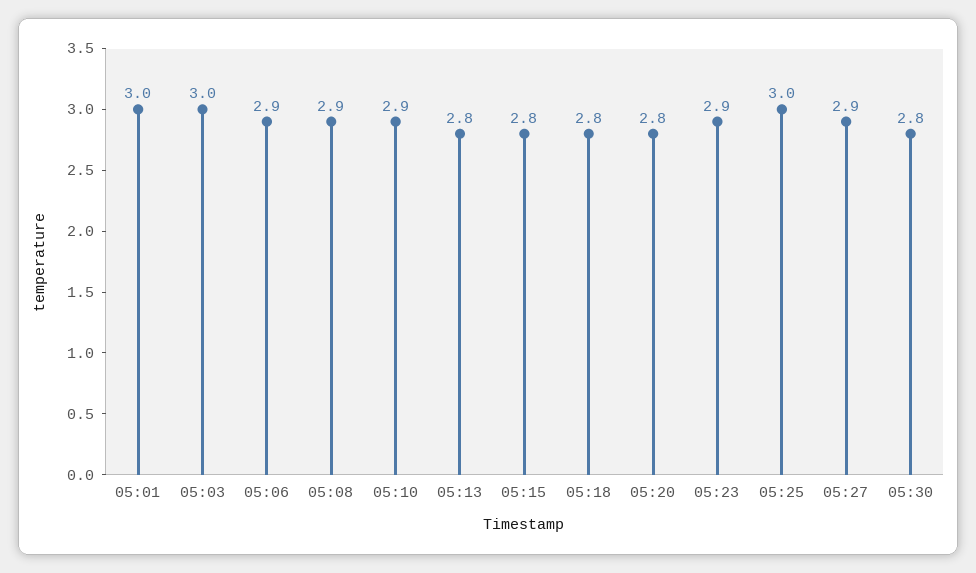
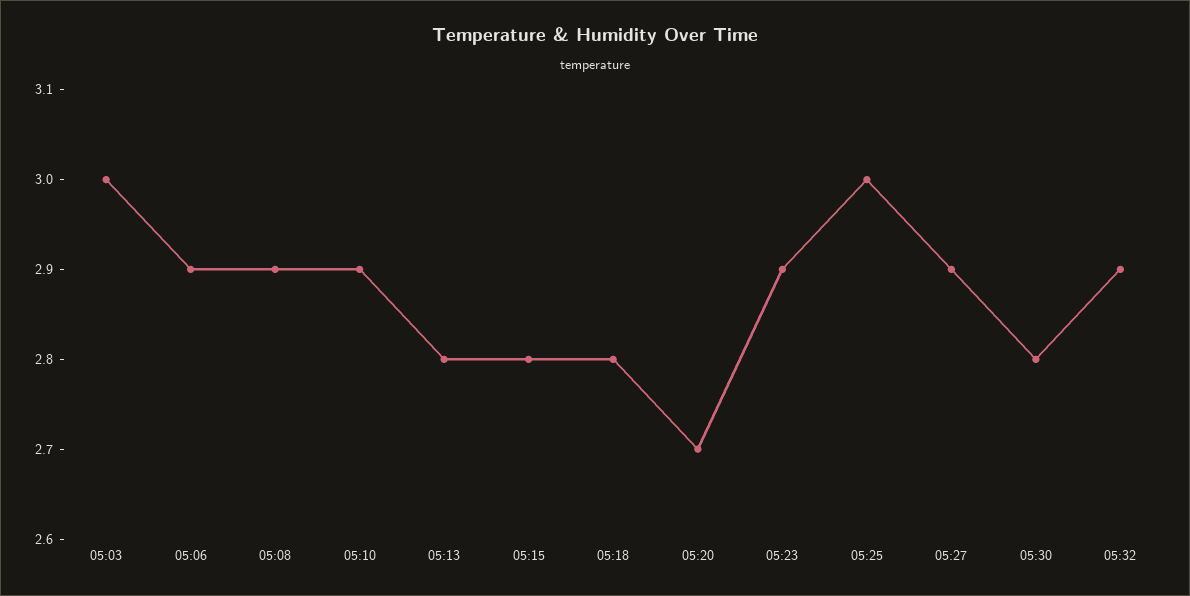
05:01: 3 -> none
05:20: 2.8 -> 2.7
05:32: none -> 2.9

